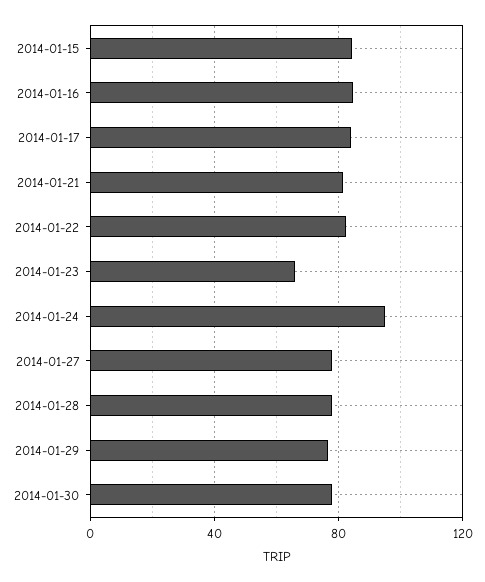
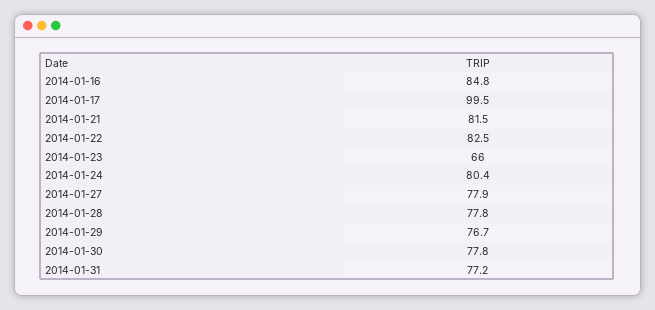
2014-01-15: 85 -> none
2014-01-17: 85 -> 99.5
2014-01-24: 95 -> 80.4
2014-01-31: none -> 77.2

